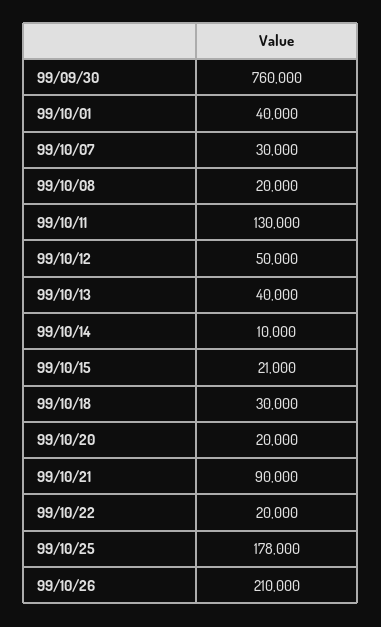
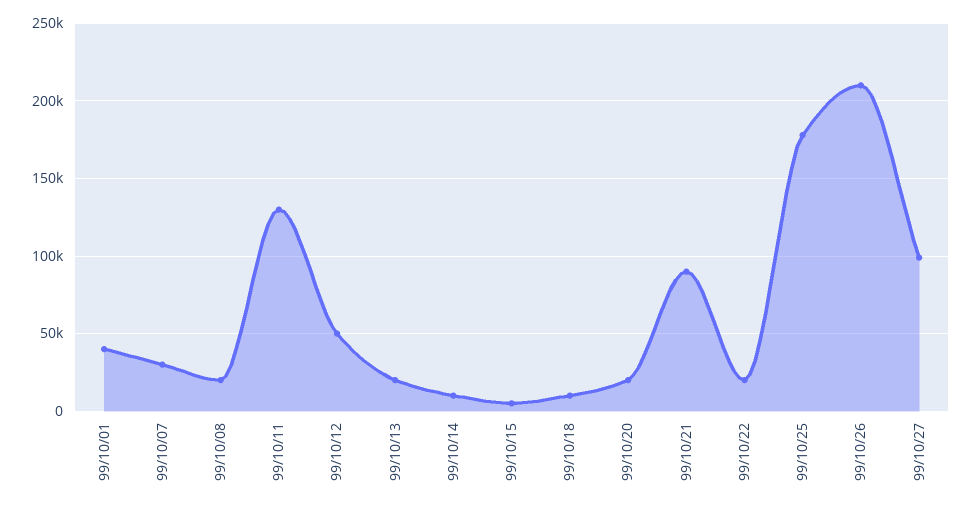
99/09/30: 760000 -> none
99/10/13: 40000 -> 20000
99/10/15: 21000 -> 5000
99/10/18: 30000 -> 10000
99/10/27: none -> 100000

